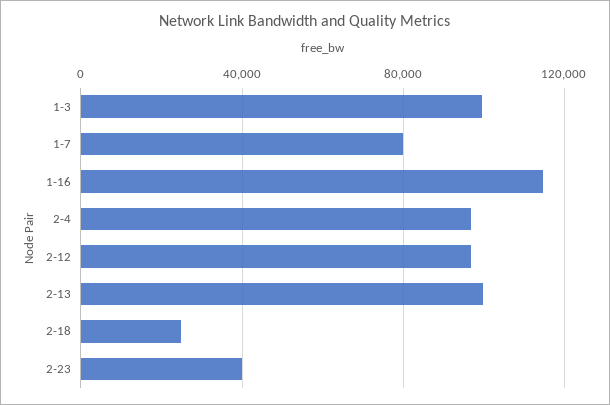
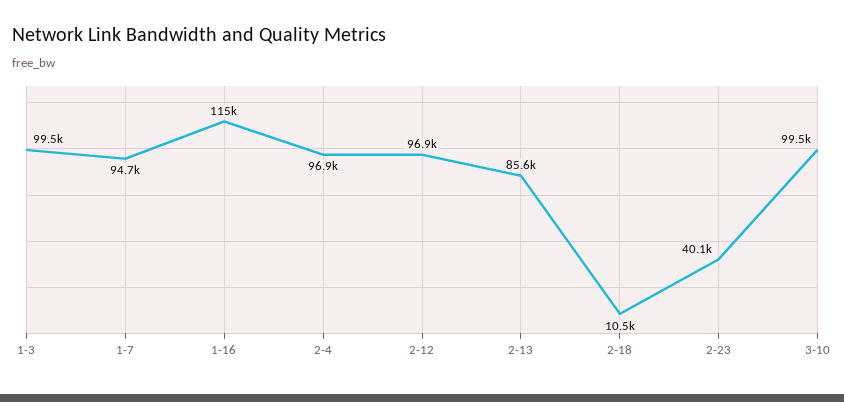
1-7: 80000 -> 94700
2-13: 100000 -> 85600
2-18: 25000 -> 10500
3-10: none -> 99500

